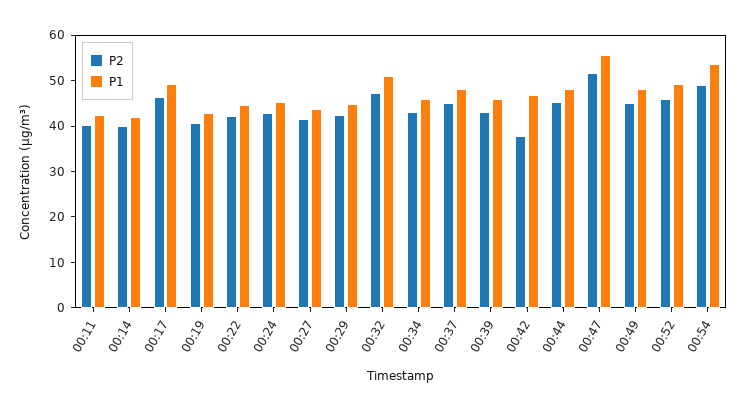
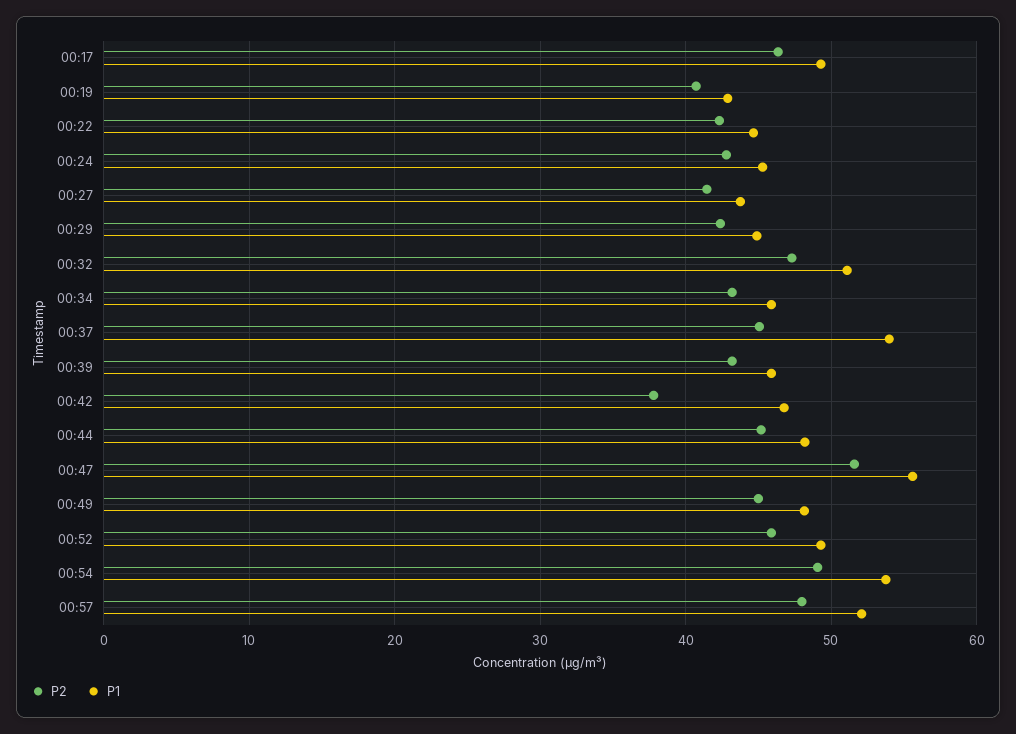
P2, 00:11: 40 -> none
P1, 00:11: 42 -> none
P2, 00:14: 40 -> none
P1, 00:14: 42 -> none
P1, 00:37: 48 -> 54
P2, 00:57: none -> 48
P1, 00:57: none -> 52

